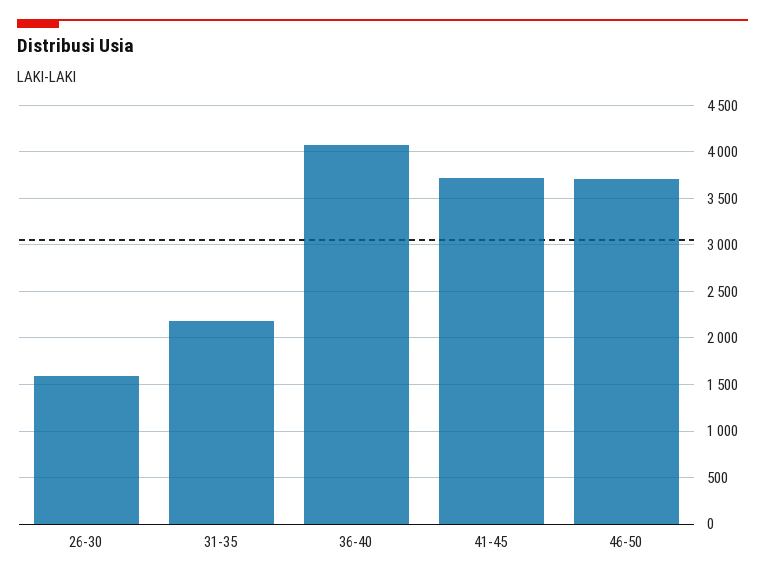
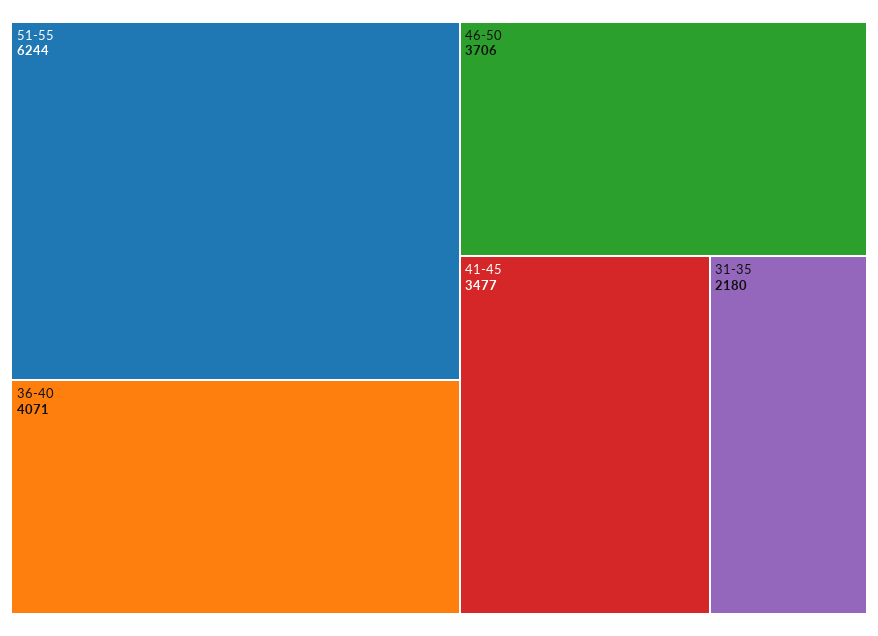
26-30: 1600 -> none
41-45: 3700 -> 3477
51-55: none -> 6244

